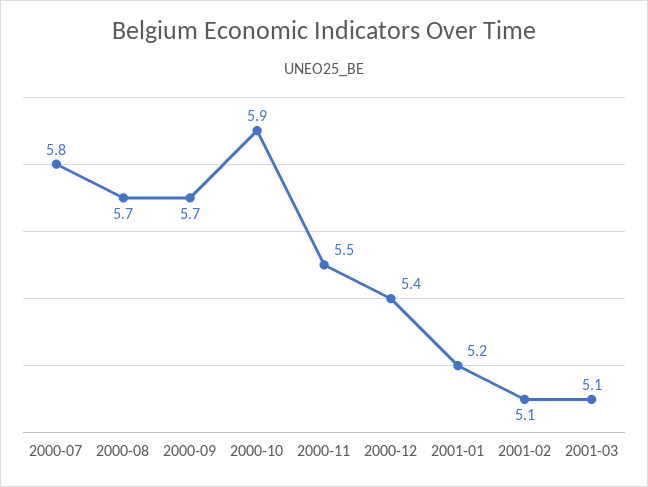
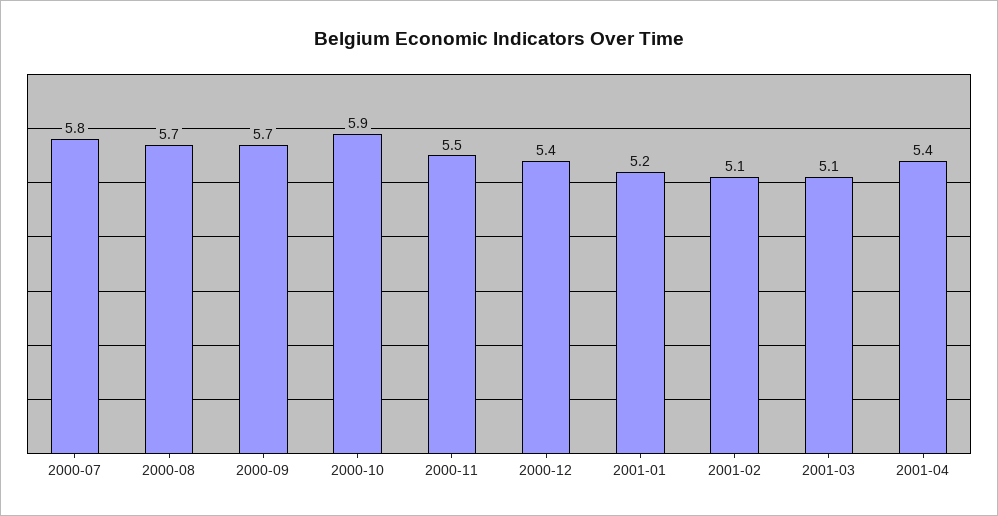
2001-04: none -> 5.4

